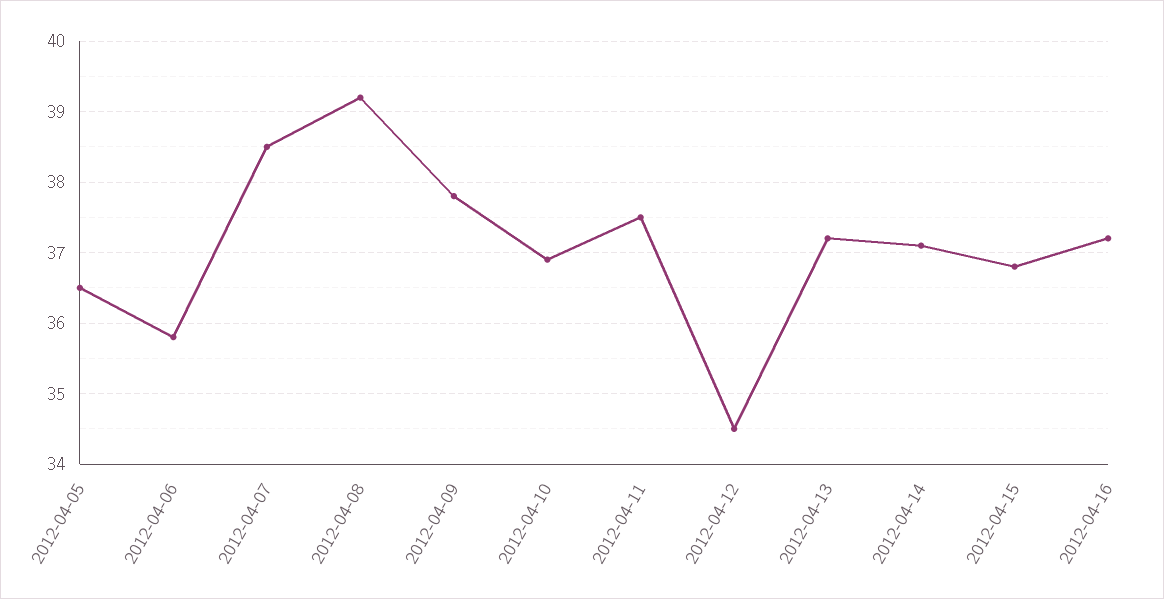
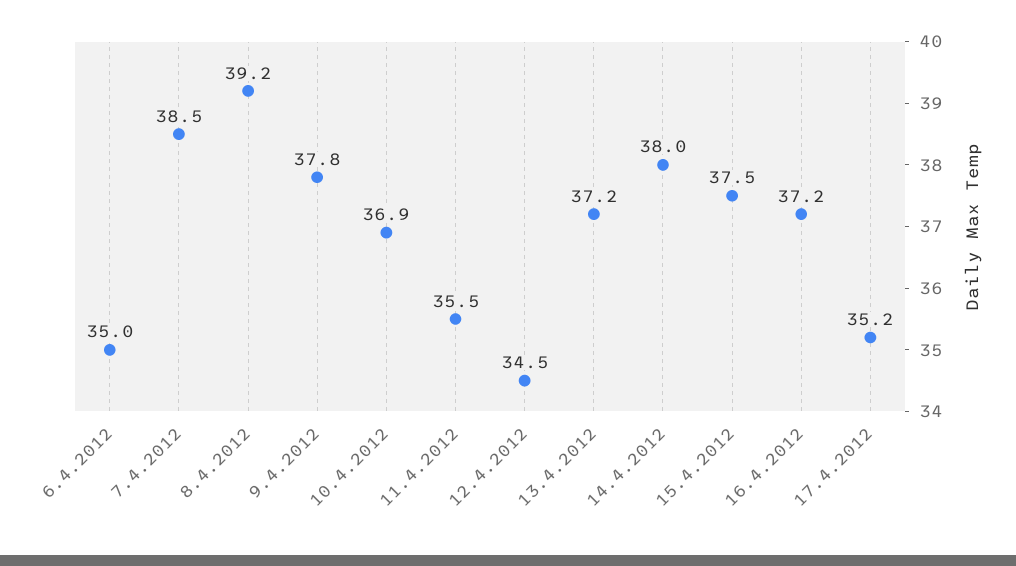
2012-04-05: 36.5 -> none
2012-04-06: 35.8 -> 35
2012-04-11: 37.5 -> 35.5
2012-04-14: 37.1 -> 38
2012-04-15: 36.8 -> 37.5
17.4.2012: none -> 35.2

